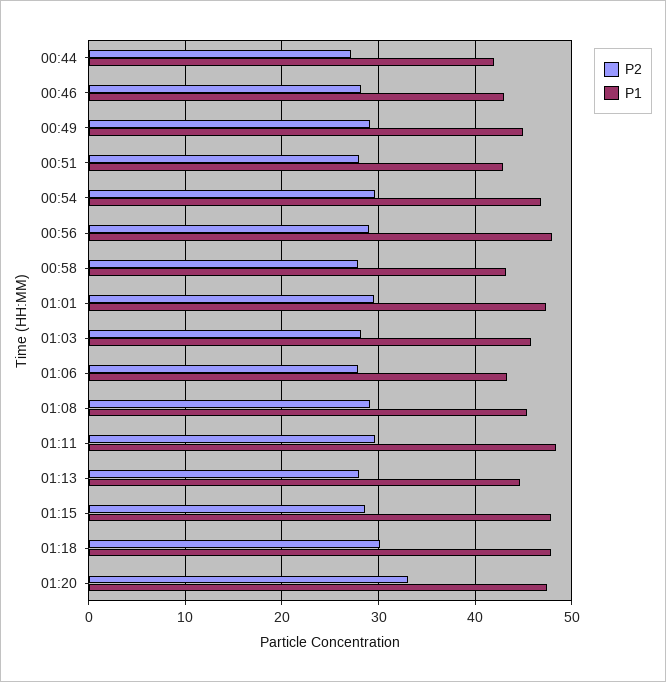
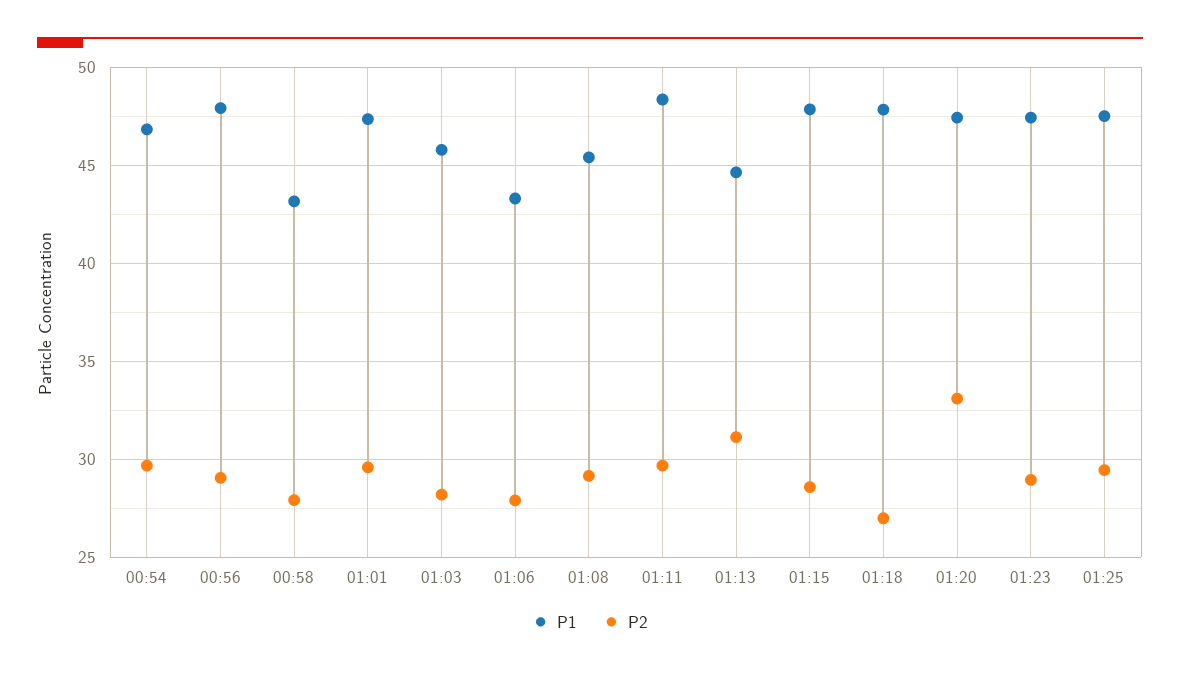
P2, 00:44: 27 -> none
P1, 00:44: 42 -> none
P2, 00:46: 28 -> none
P1, 00:46: 43 -> none
P2, 00:49: 29 -> none
P1, 00:49: 45 -> none
P2, 00:51: 28 -> none
P1, 00:51: 43 -> none
P2, 01:13: 28 -> 31
P2, 01:18: 30 -> 27
P1, 01:23: none -> 47.5
P2, 01:23: none -> 29
P1, 01:25: none -> 47.5
P2, 01:25: none -> 29.5

